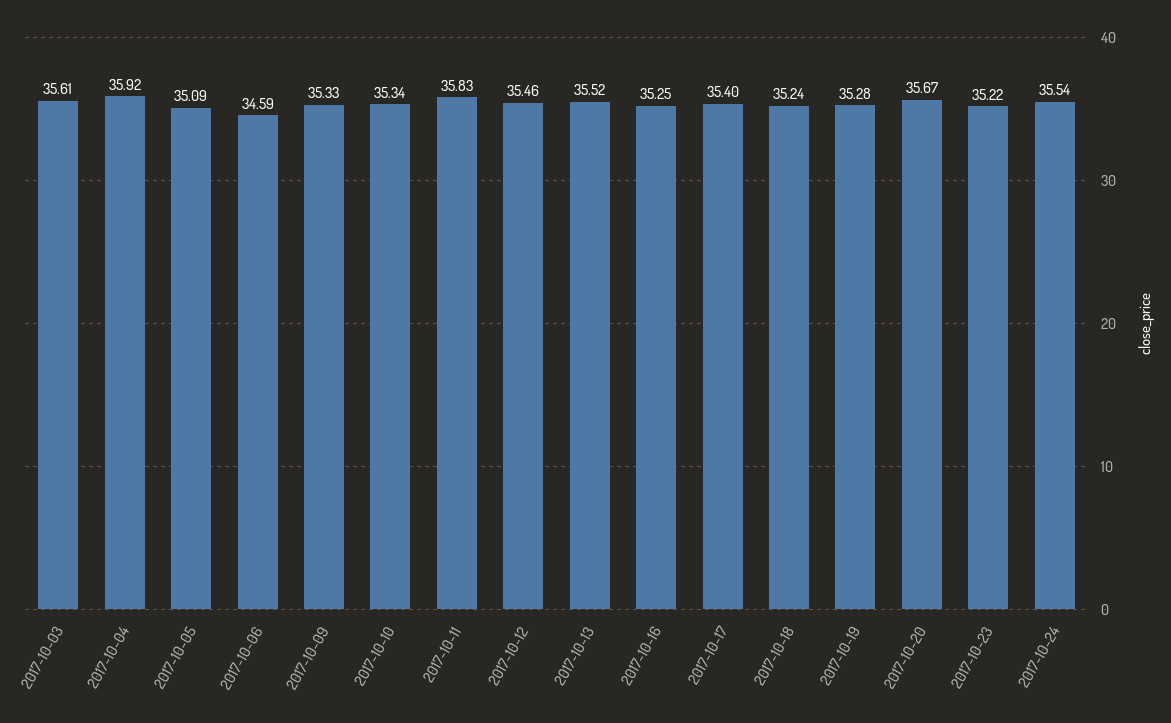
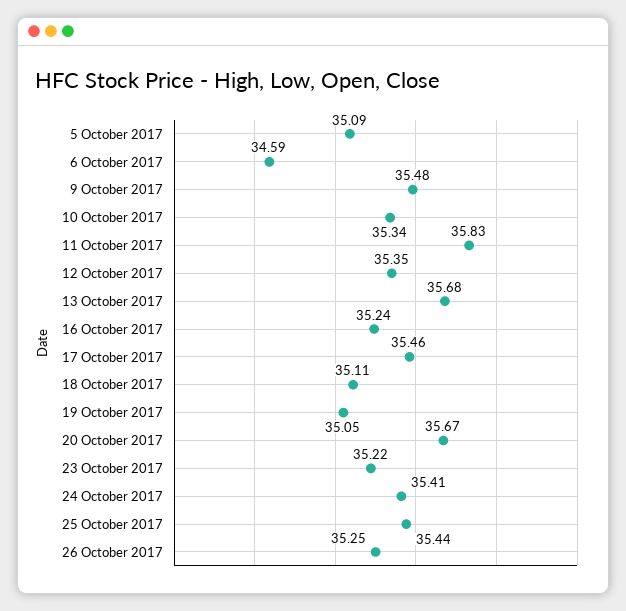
2017-10-03: 35.61 -> none
2017-10-04: 35.92 -> none
2017-10-09: 35.33 -> 35.48
2017-10-12: 35.46 -> 35.35
2017-10-13: 35.52 -> 35.68
2017-10-16: 35.25 -> 35.24
2017-10-17: 35.4 -> 35.46
2017-10-18: 35.24 -> 35.11
2017-10-19: 35.28 -> 35.05
2017-10-24: 35.54 -> 35.41
25 October 2017: none -> 35.44
26 October 2017: none -> 35.25

